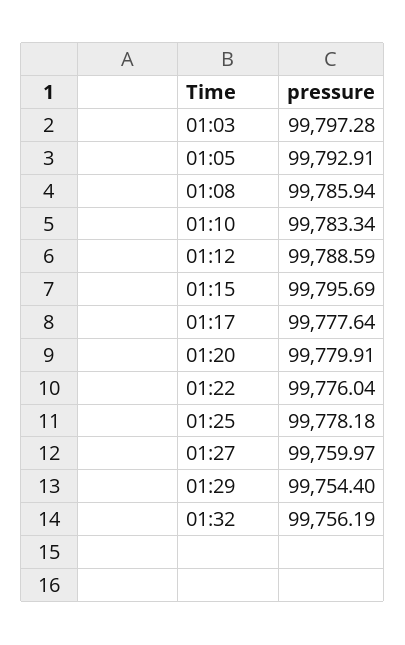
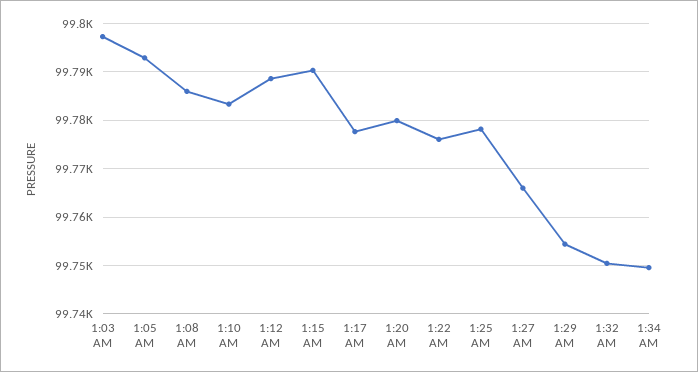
01:15: 99795.69 -> 99790
01:27: 99759.97 -> 99766
01:32: 99756.19 -> 99750
1:34 AM: none -> 99750

